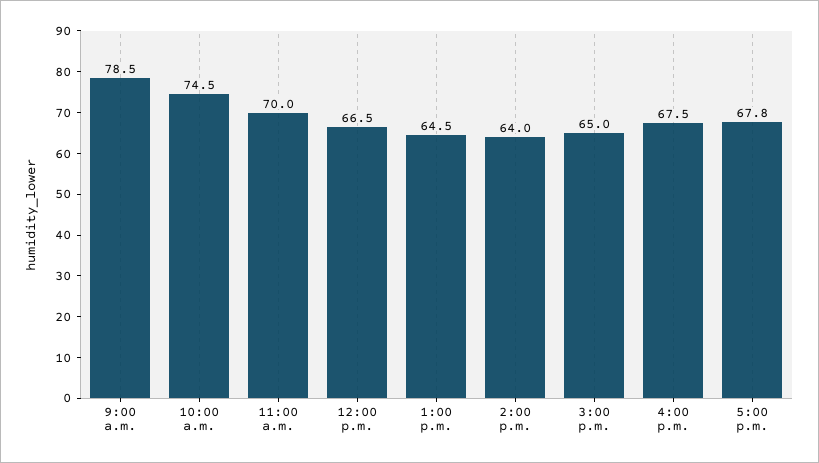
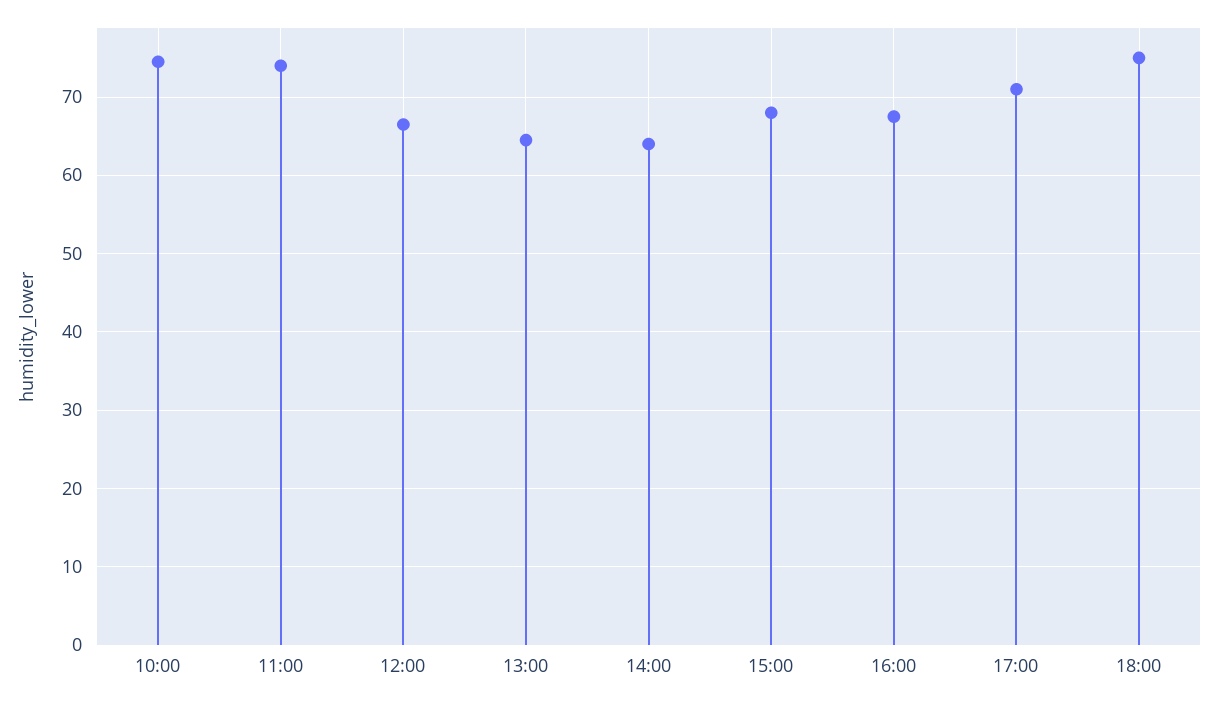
9:00 a.m.: 78.5 -> none
11:00 a.m.: 70 -> 74
3:00 p.m.: 65 -> 68
5:00 p.m.: 67.8 -> 71
18:00: none -> 75

